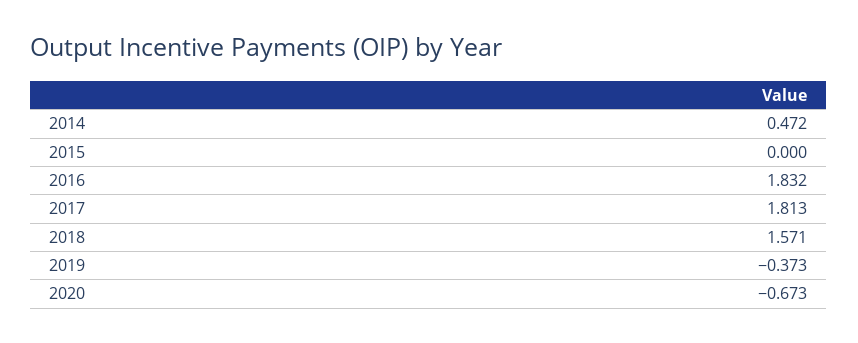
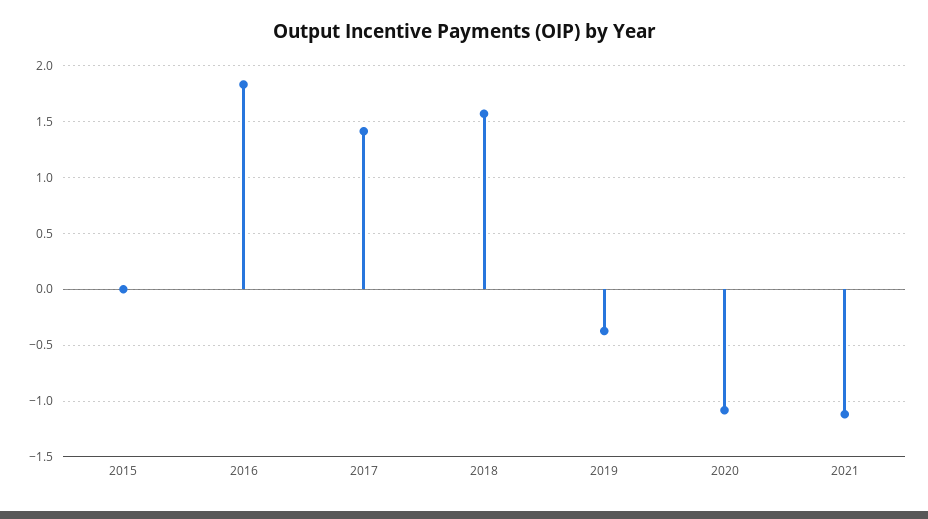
2014: 0.472 -> none
2017: 1.813 -> 1.4
2020: -0.673 -> -1.1
2021: none -> -1.1

